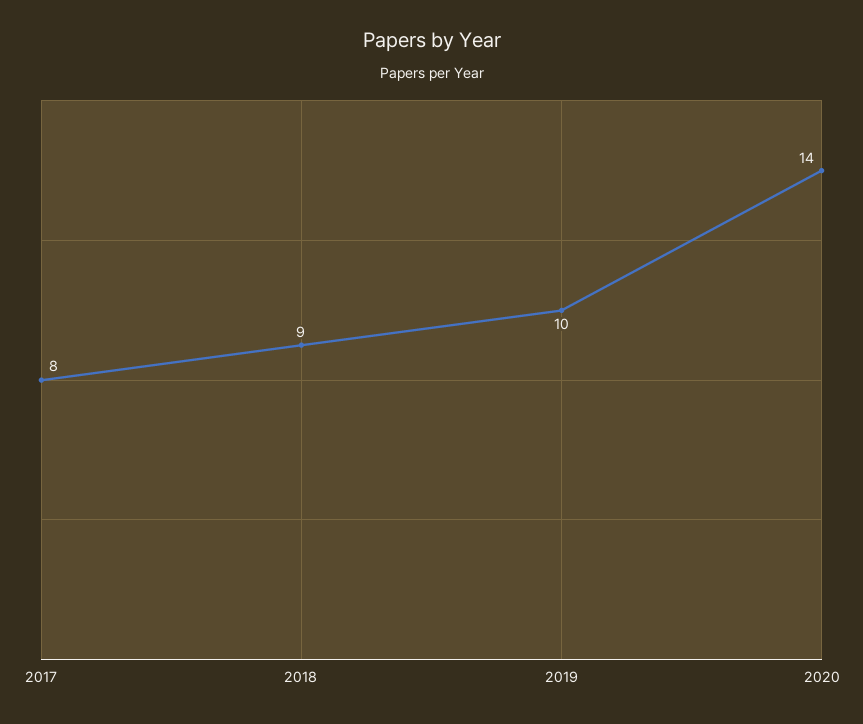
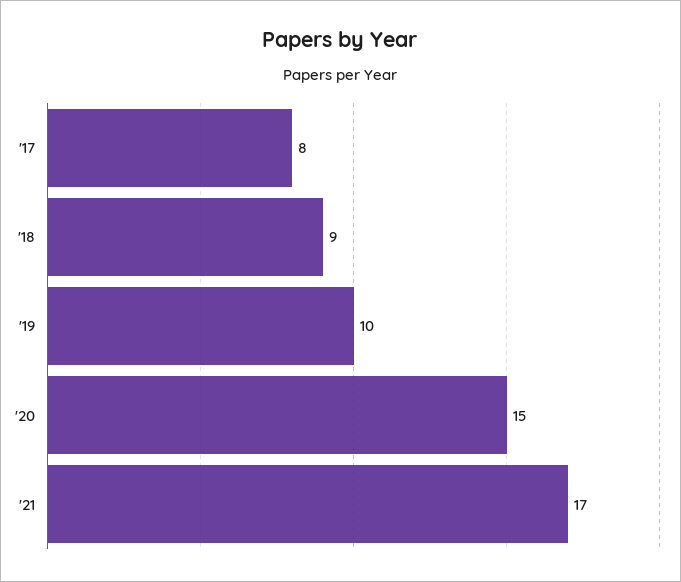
2020: 14 -> 15
'21: none -> 17

